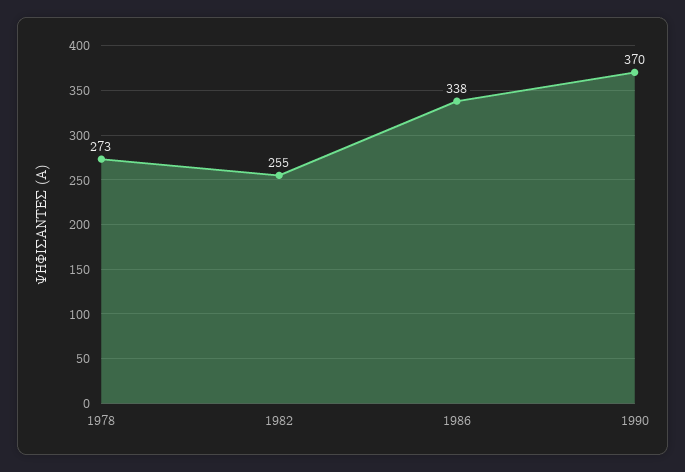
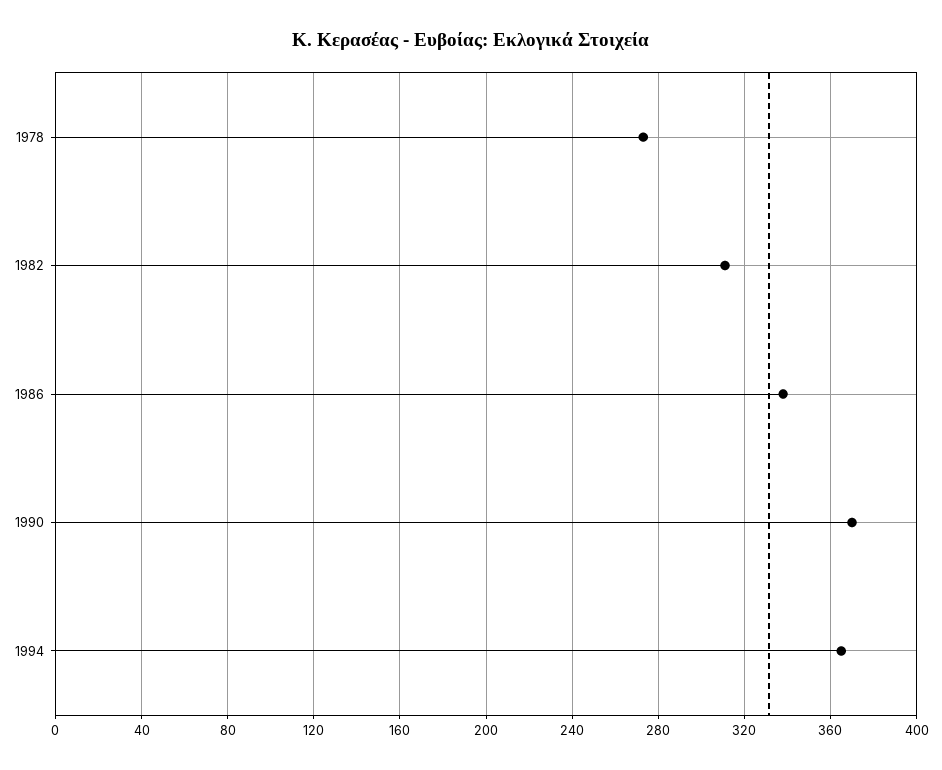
1982: 255 -> 310
1994: none -> 365

